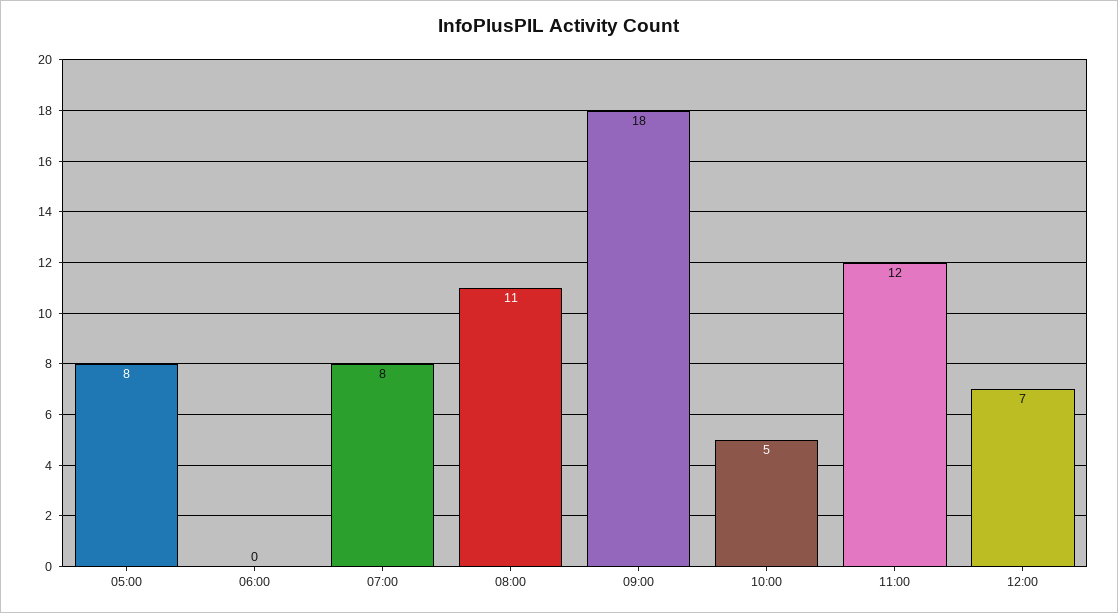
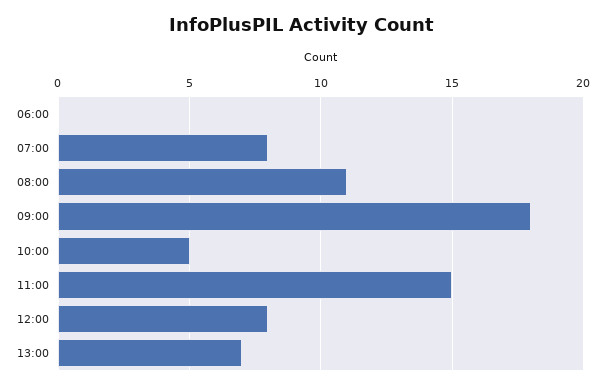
05:00: 8 -> none
11:00: 12 -> 15
12:00: 7 -> 8
13:00: none -> 7

